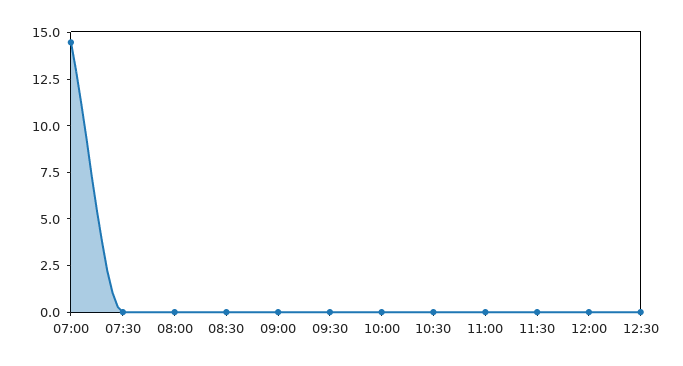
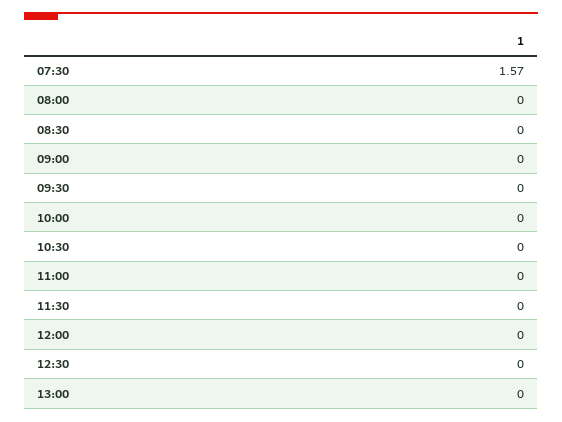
07:00: 14.5 -> none
07:30: 0 -> 1.57
13:00: none -> 0

